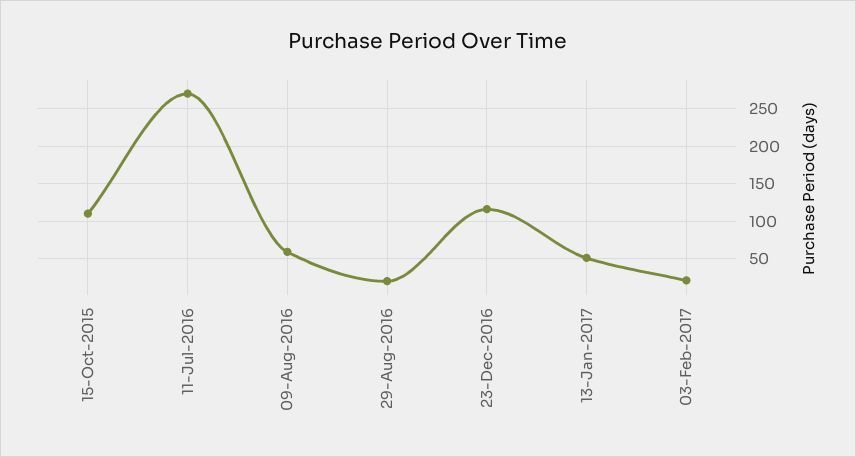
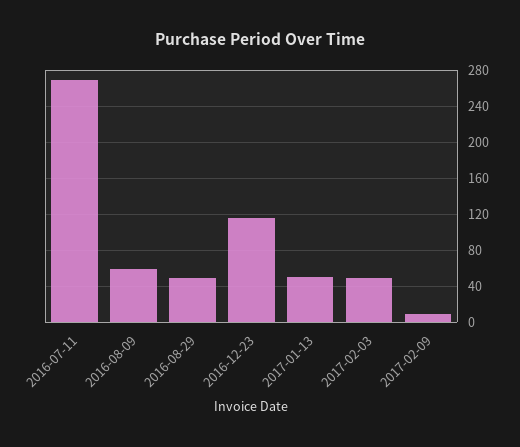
15-Oct-2015: 110 -> none
29-Aug-2016: 20 -> 50
03-Feb-2017: 20 -> 50
2017-02-09: none -> 10

